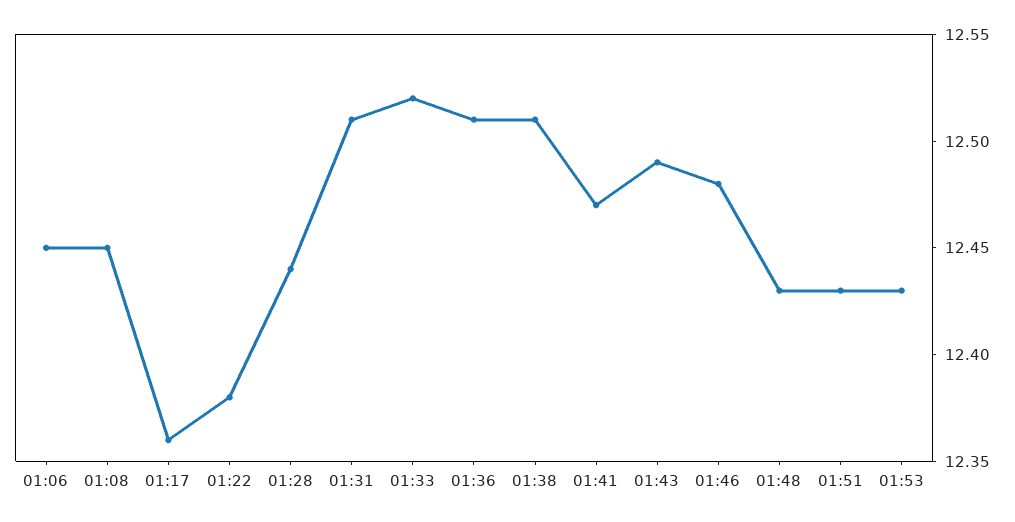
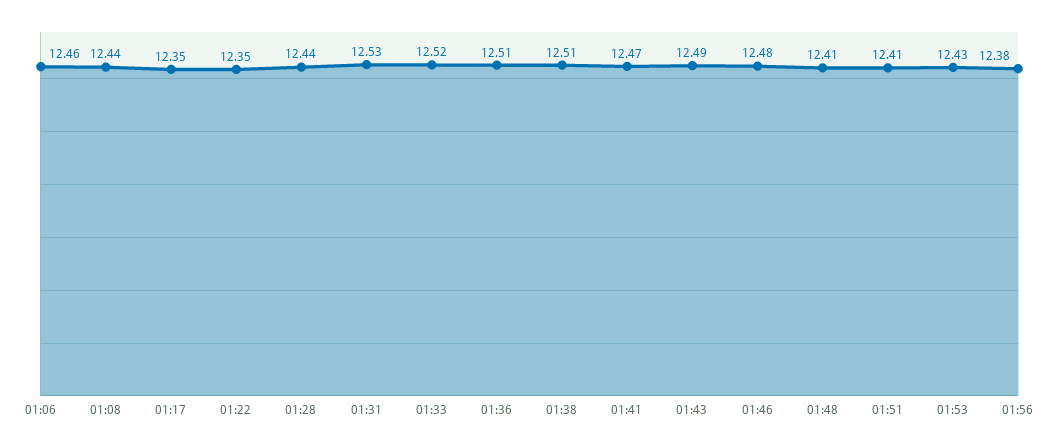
01:06: 12.45 -> 12.46
01:08: 12.45 -> 12.44
01:17: 12.36 -> 12.35
01:22: 12.38 -> 12.35
01:31: 12.51 -> 12.53
01:48: 12.43 -> 12.41
01:51: 12.43 -> 12.41
01:56: none -> 12.38

